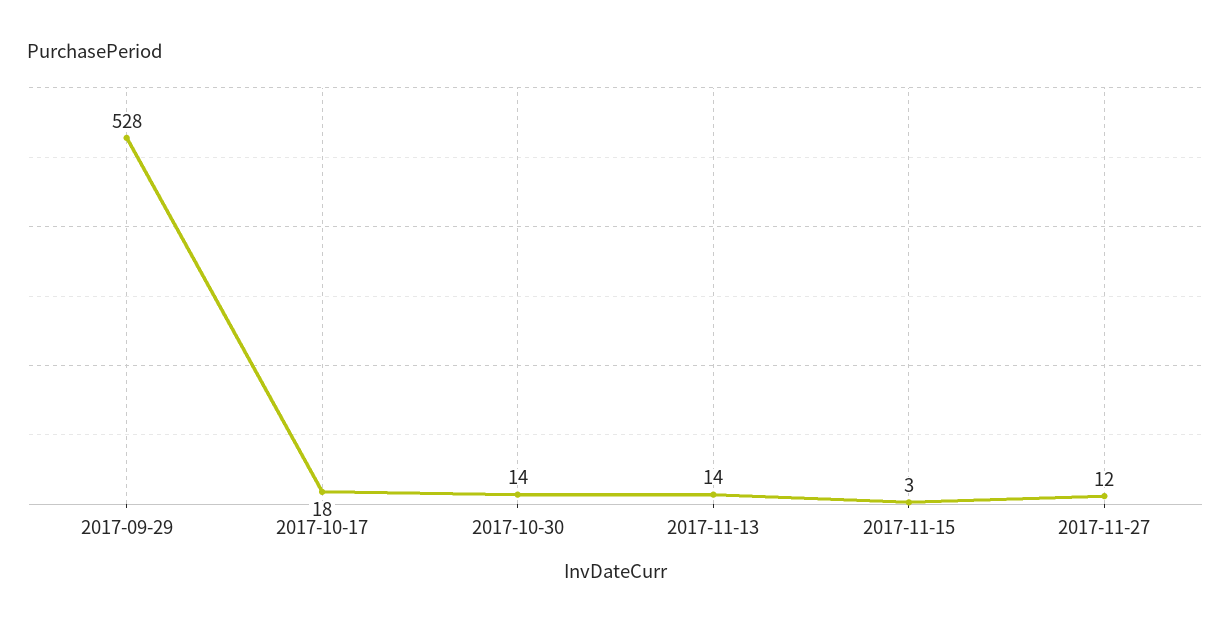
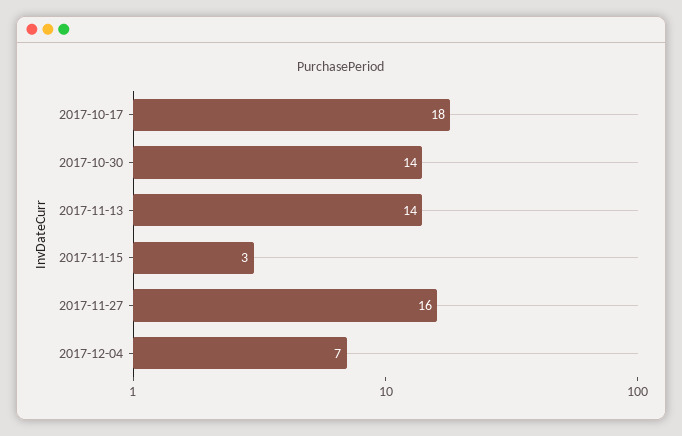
2017-09-29: 528 -> none
2017-11-27: 12 -> 16
2017-12-04: none -> 7

